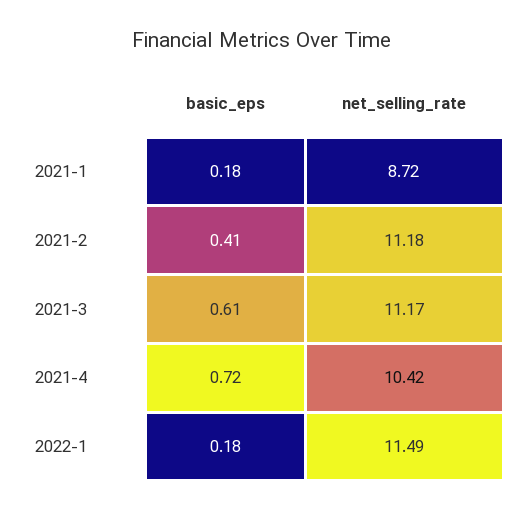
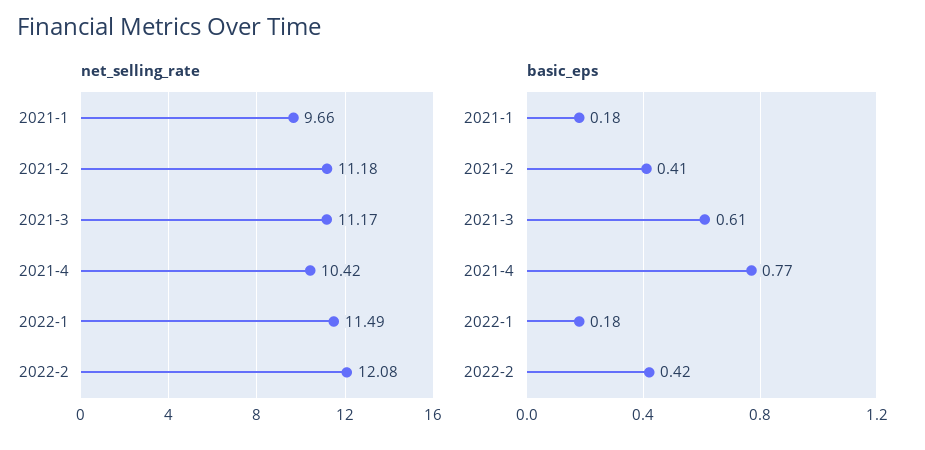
net_selling_rate, 2021-1: 8.72 -> 9.66
basic_eps, 2021-4: 0.72 -> 0.77
net_selling_rate, 2022-2: none -> 12.08
basic_eps, 2022-2: none -> 0.42

